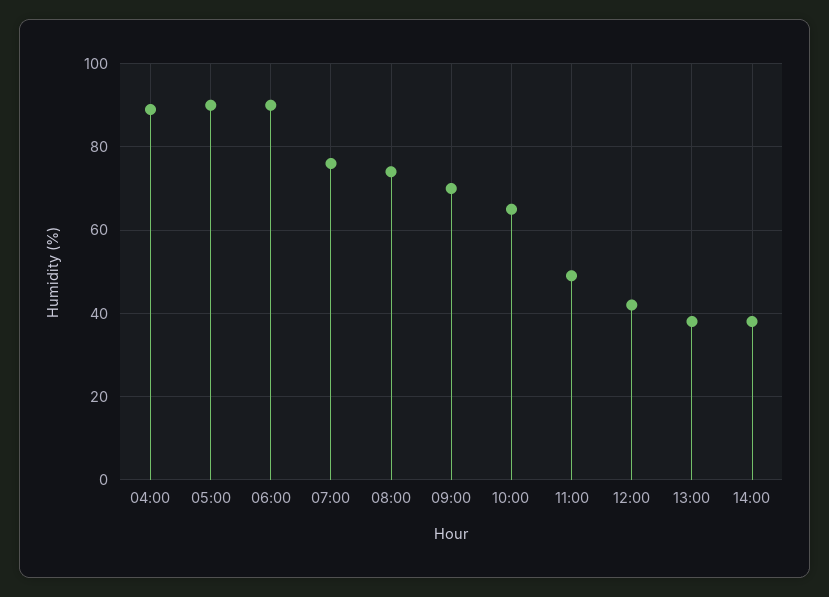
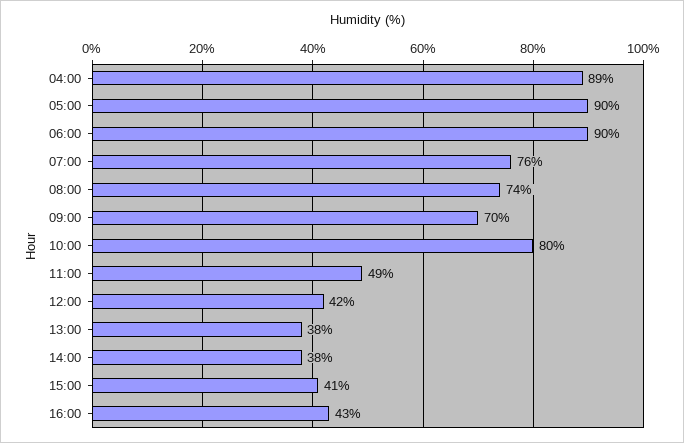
10:00: 65 -> 80
15:00: none -> 41
16:00: none -> 43

